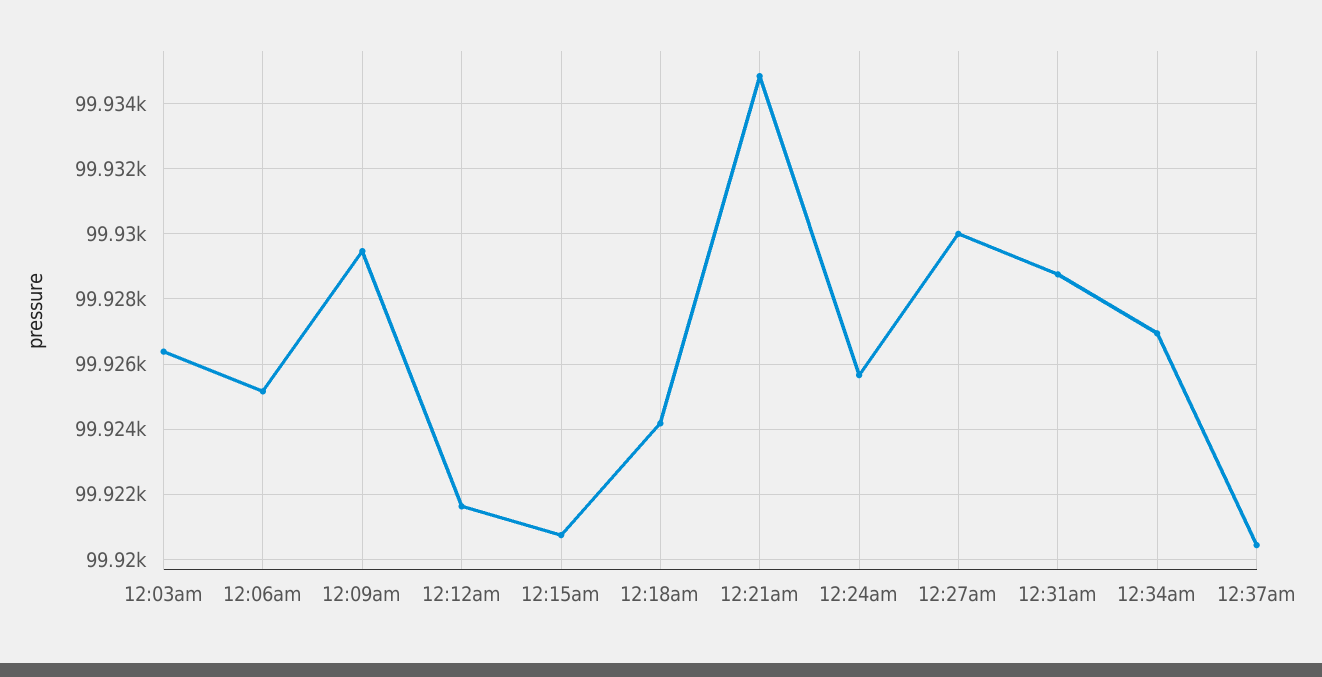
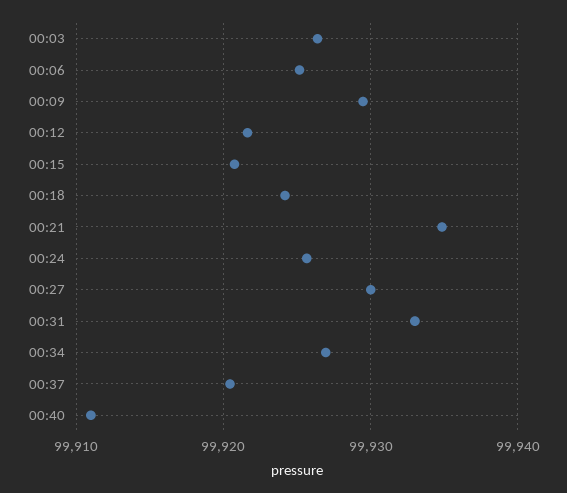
12:31am: 99928.8 -> 99933
00:40: none -> 99911

